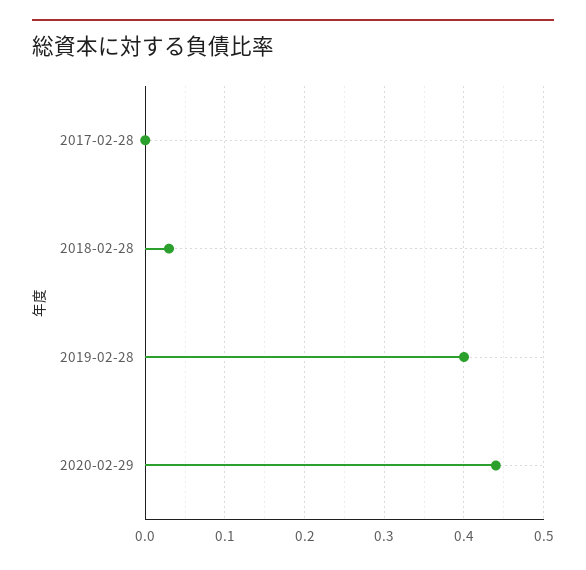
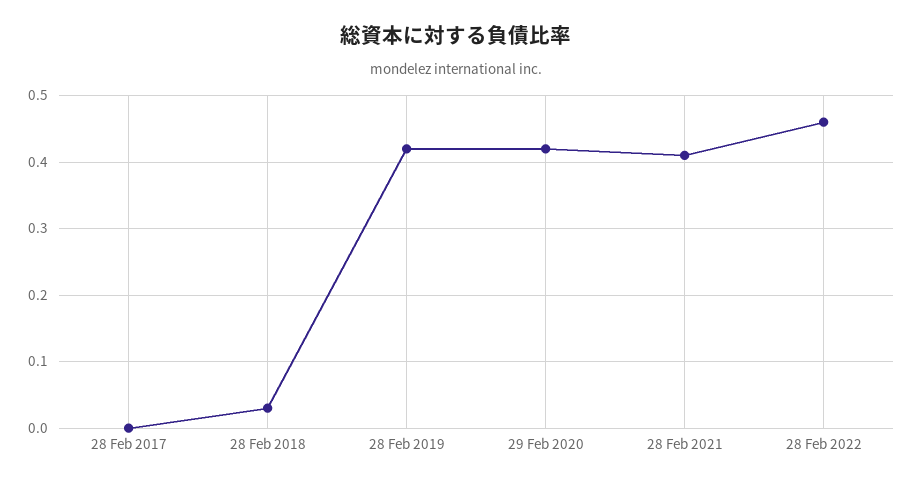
2019-02-28: 0.4 -> 0.42
2020-02-29: 0.44 -> 0.42
28 Feb 2021: none -> 0.41
28 Feb 2022: none -> 0.46

